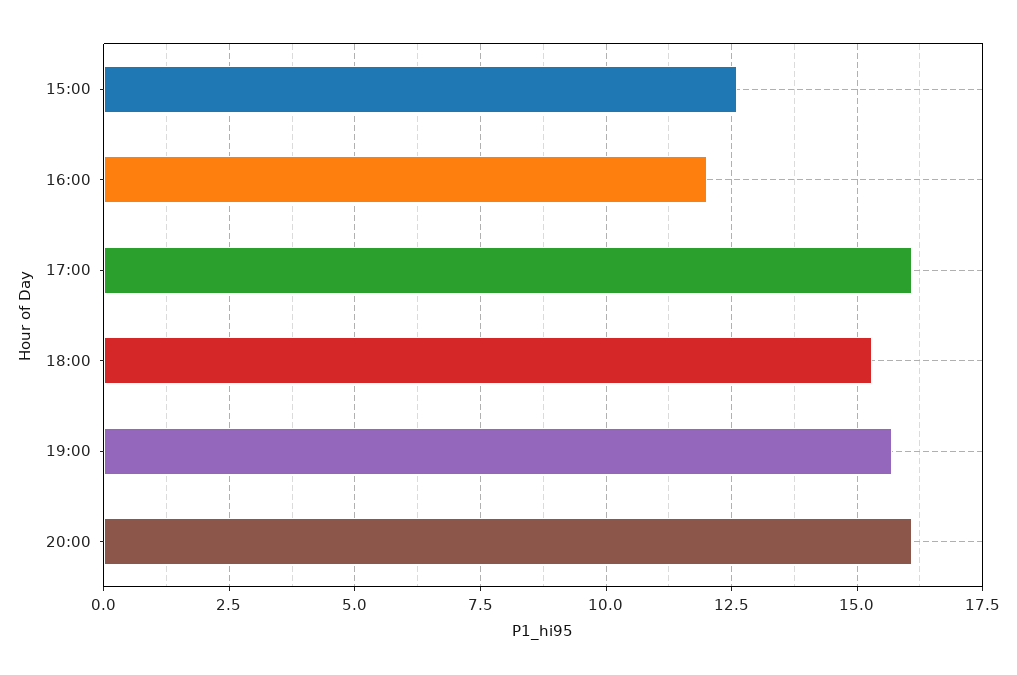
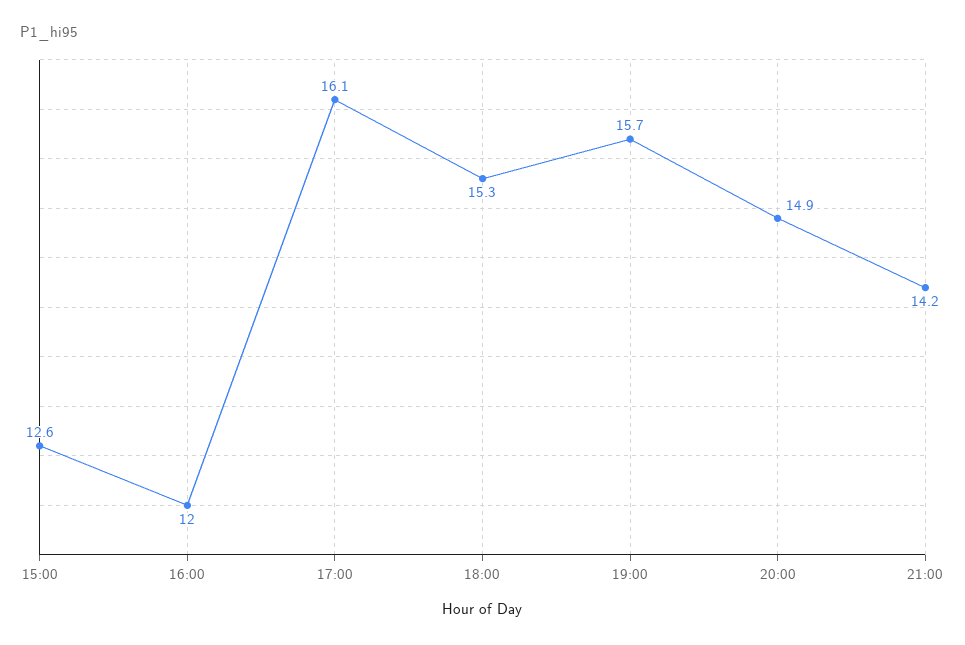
20:00: 16 -> 14.9
21:00: none -> 14.2

